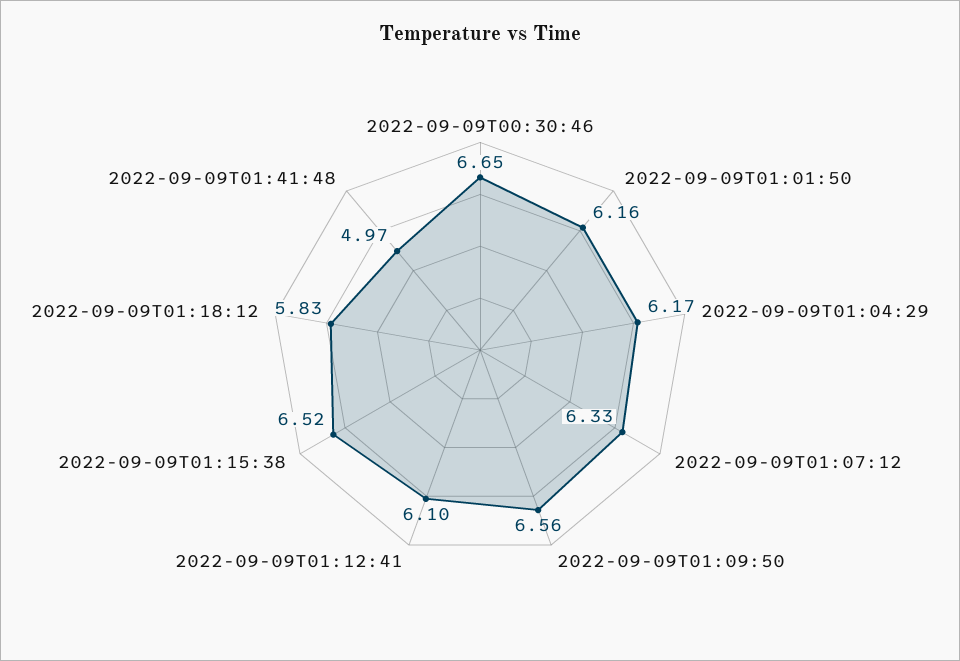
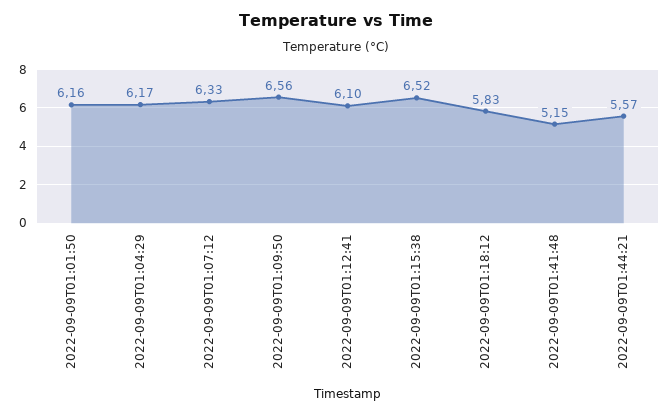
2022-09-09T00:30:46: 6.65 -> none
2022-09-09T01:41:48: 4.97 -> 5.15
2022-09-09T01:44:21: none -> 5.57

